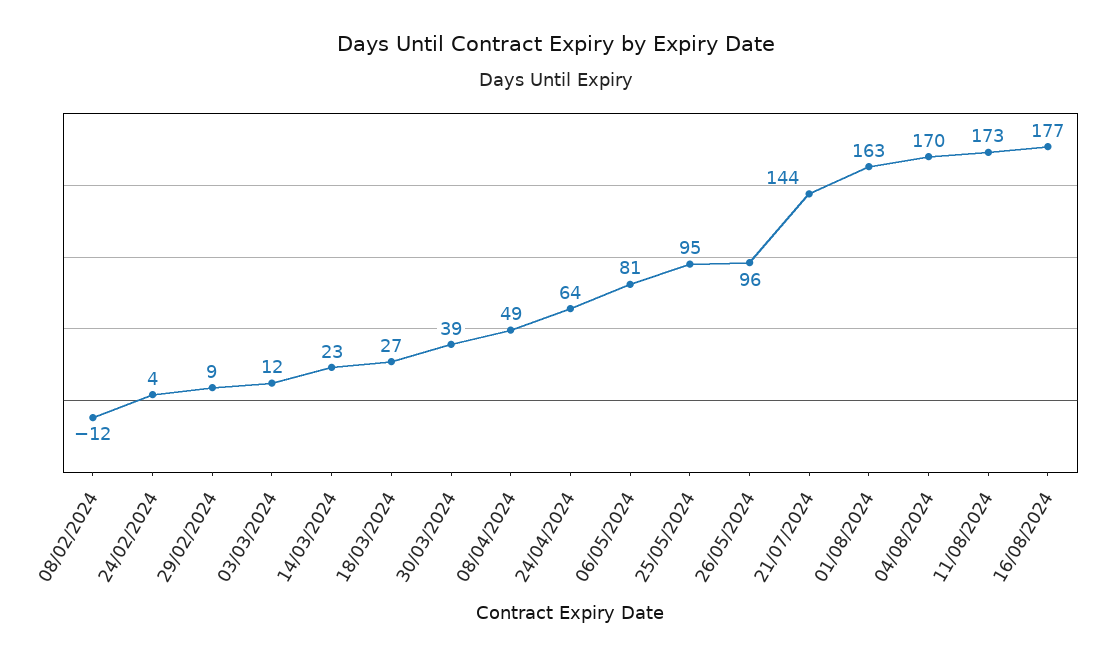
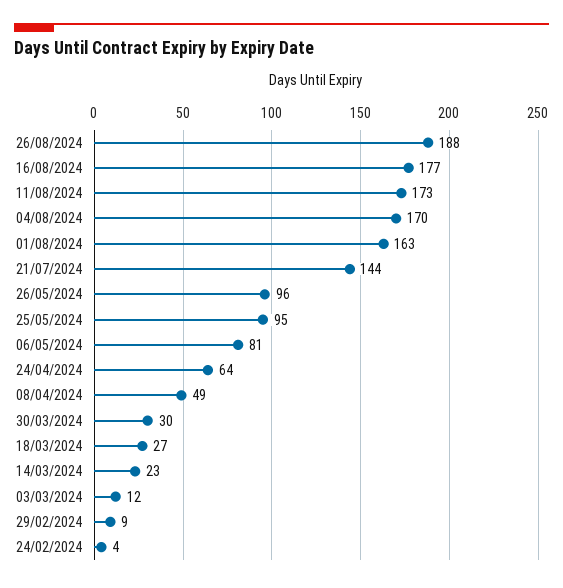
08/02/2024: -12 -> none
30/03/2024: 39 -> 30
26/08/2024: none -> 188

